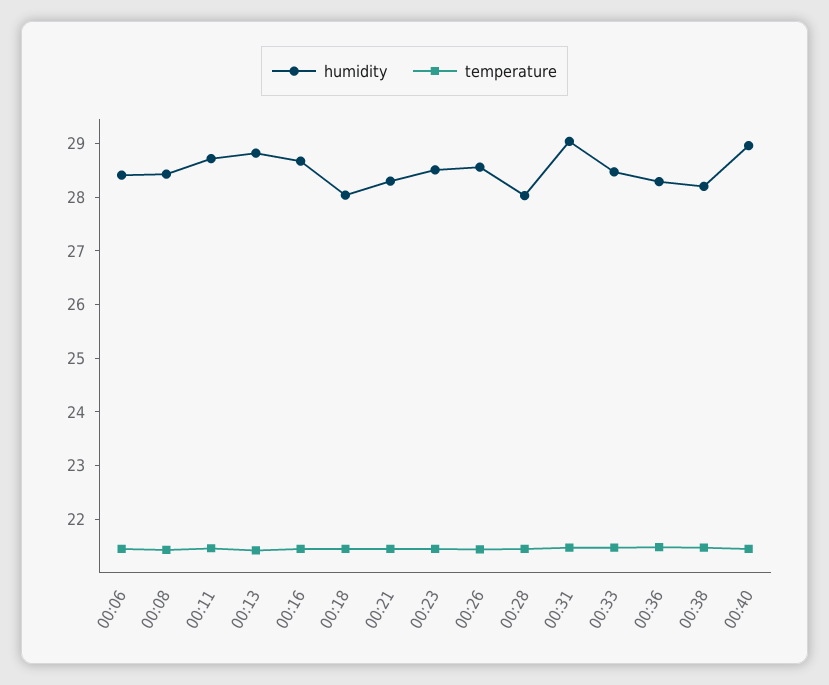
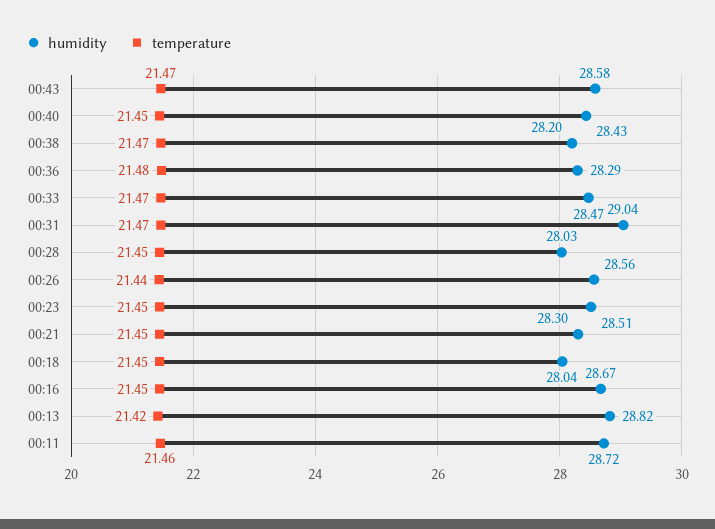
humidity, 00:06: 28.4 -> none
temperature, 00:06: 21.4 -> none
humidity, 00:08: 28.4 -> none
temperature, 00:08: 21.4 -> none
humidity, 00:40: 29 -> 28.43
humidity, 00:43: none -> 28.58
temperature, 00:43: none -> 21.47

